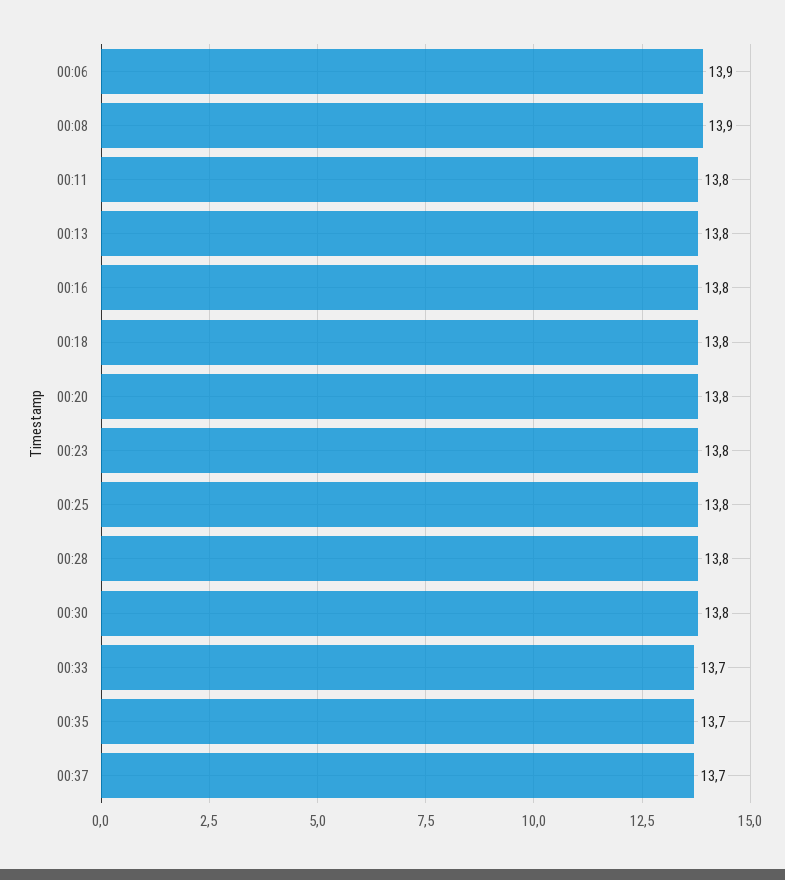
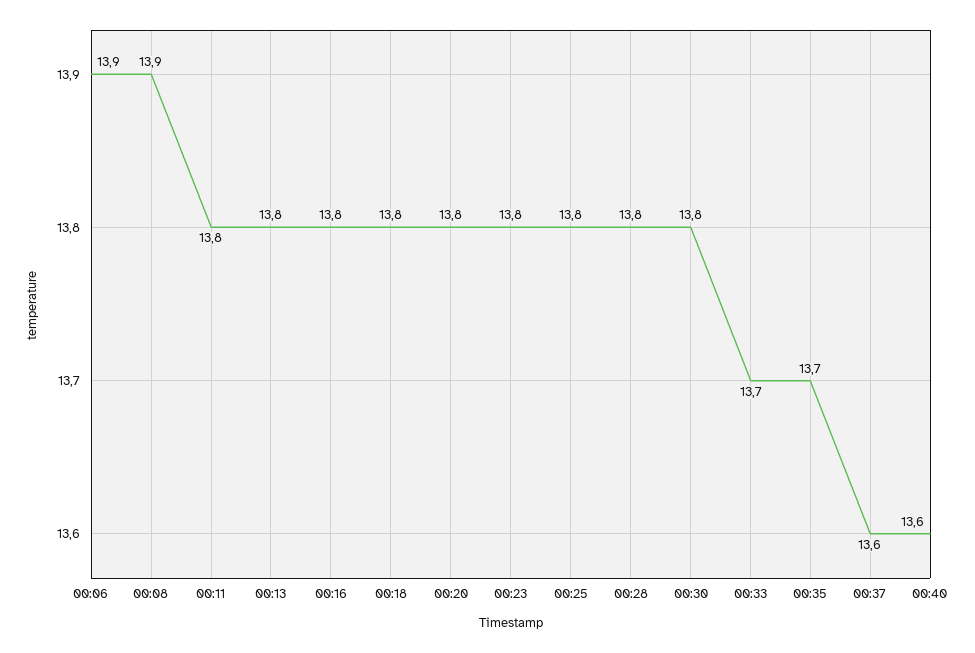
00:37: 13.7 -> 13.6
00:40: none -> 13.6

